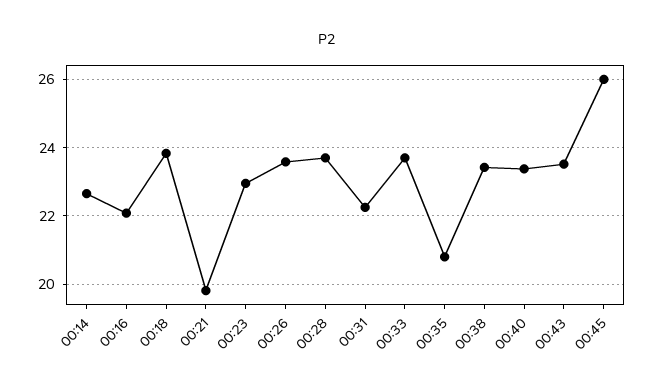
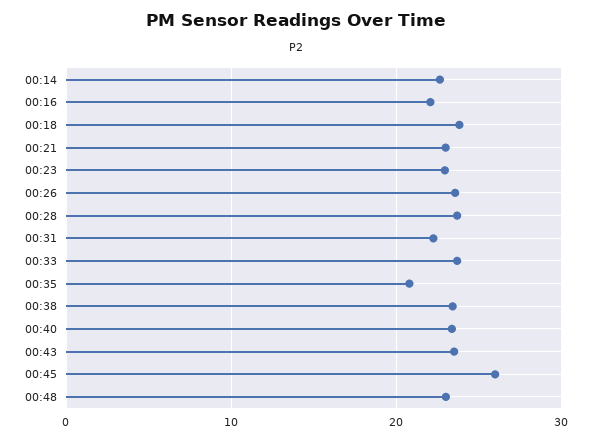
00:21: 19.8 -> 23
00:48: none -> 23

